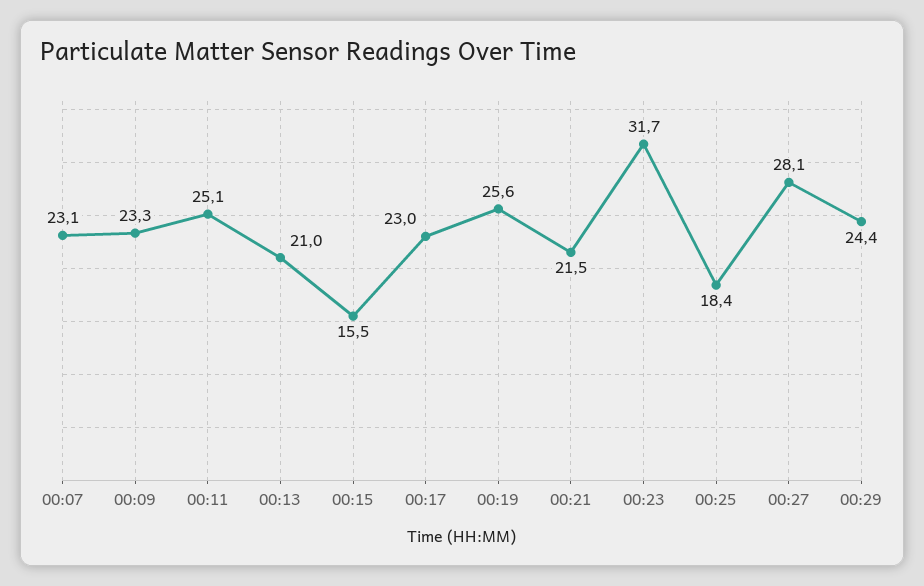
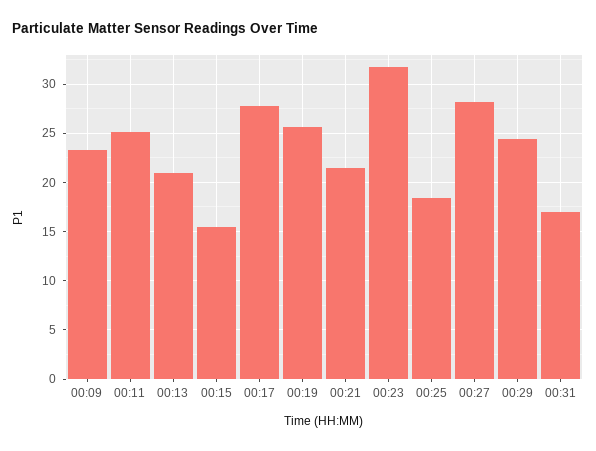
00:07: 23.1 -> none
00:17: 23 -> 28
00:31: none -> 17

